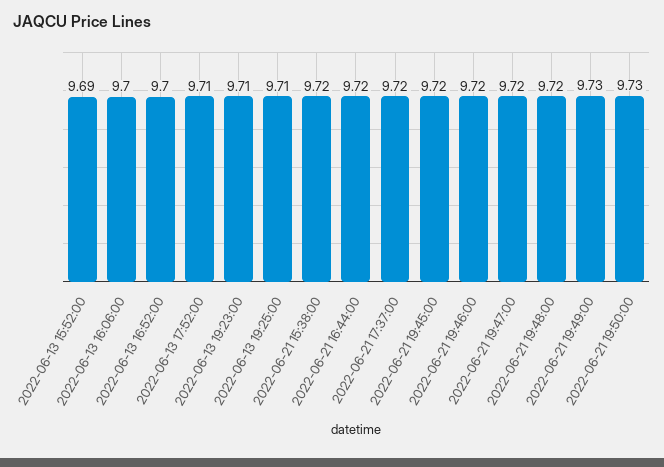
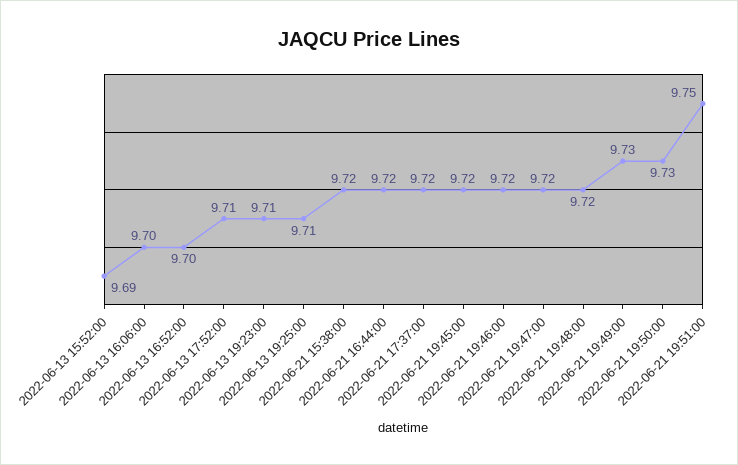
2022-06-21 19:51:00: none -> 9.75

